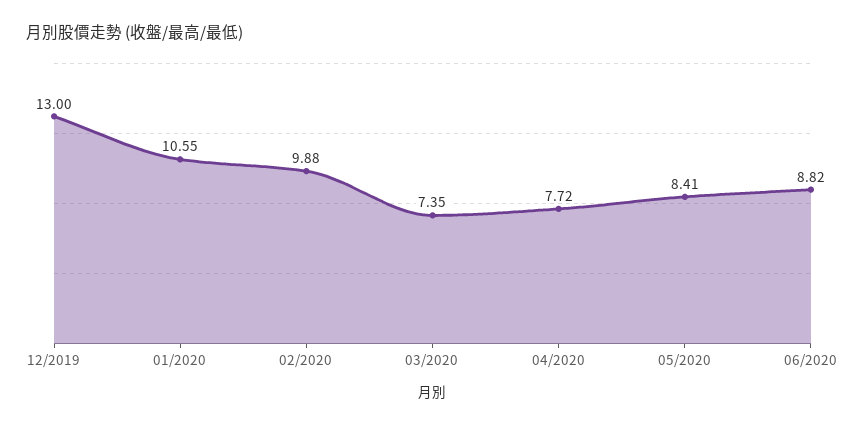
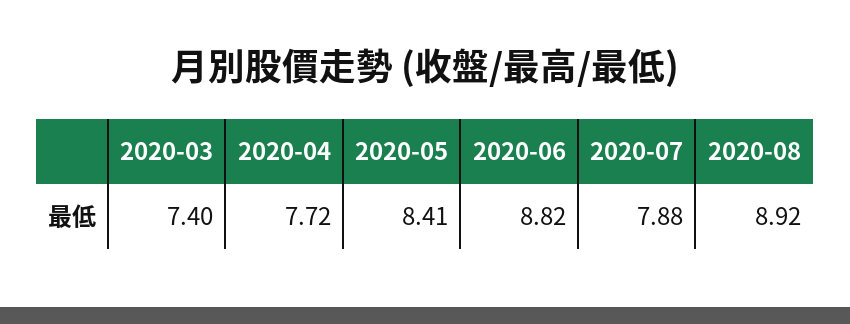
12/2019: 13 -> none
01/2020: 10.55 -> none
02/2020: 9.88 -> none
03/2020: 7.35 -> 7.4
2020-07: none -> 7.88
2020-08: none -> 8.92

